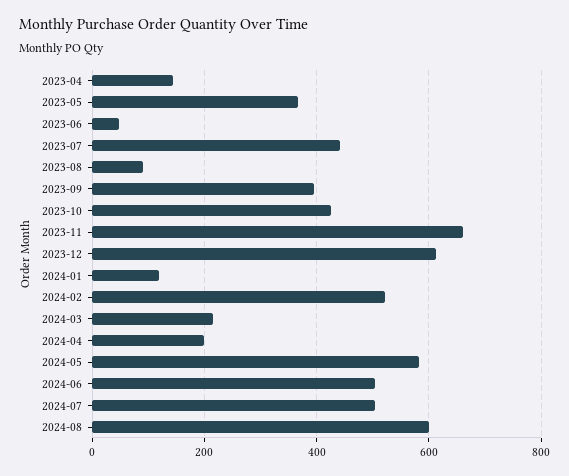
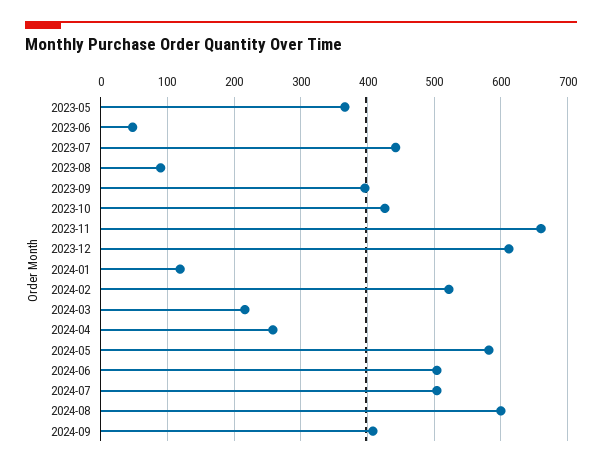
2023-04: 140 -> none
2024-04: 200 -> 260
2024-09: none -> 410

